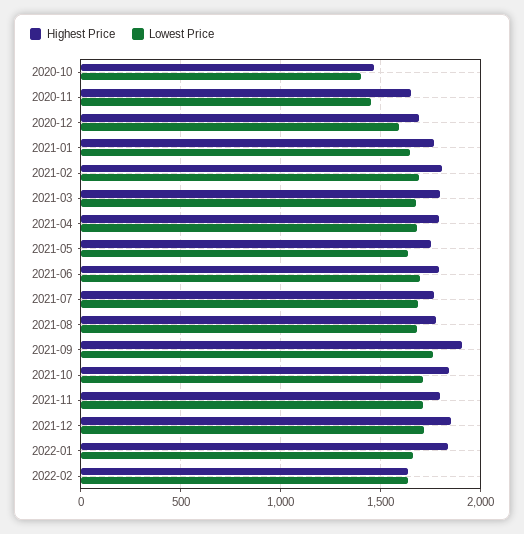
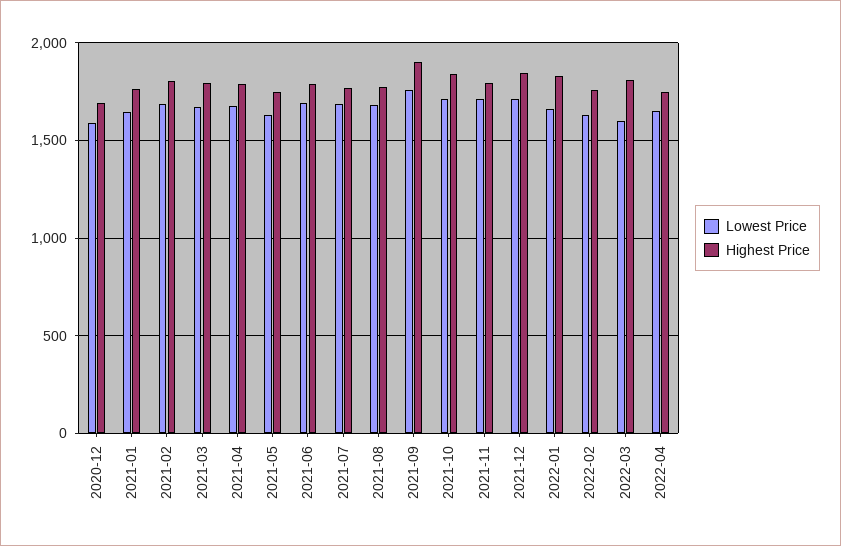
Highest Price, 2020-10: 1450 -> none
Lowest Price, 2020-10: 1400 -> none
Highest Price, 2020-11: 1650 -> none
Lowest Price, 2020-11: 1450 -> none
Highest Price, 2022-02: 1650 -> 1750
Lowest Price, 2022-03: none -> 1600
Highest Price, 2022-03: none -> 1800
Lowest Price, 2022-04: none -> 1650
Highest Price, 2022-04: none -> 1750

